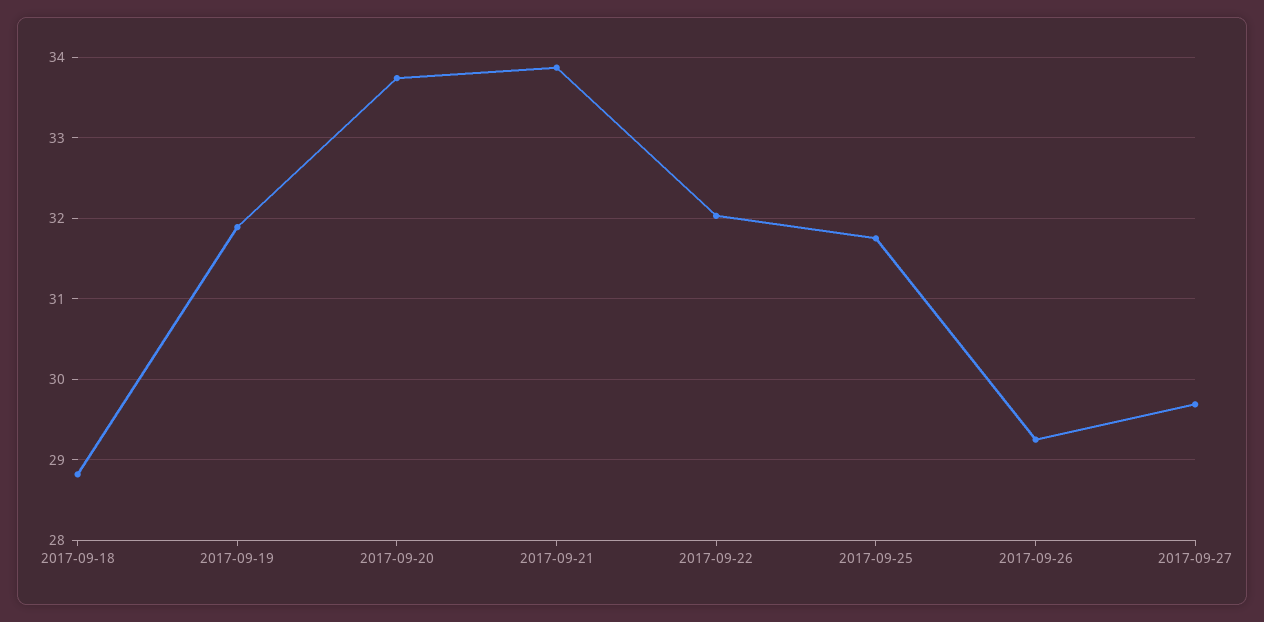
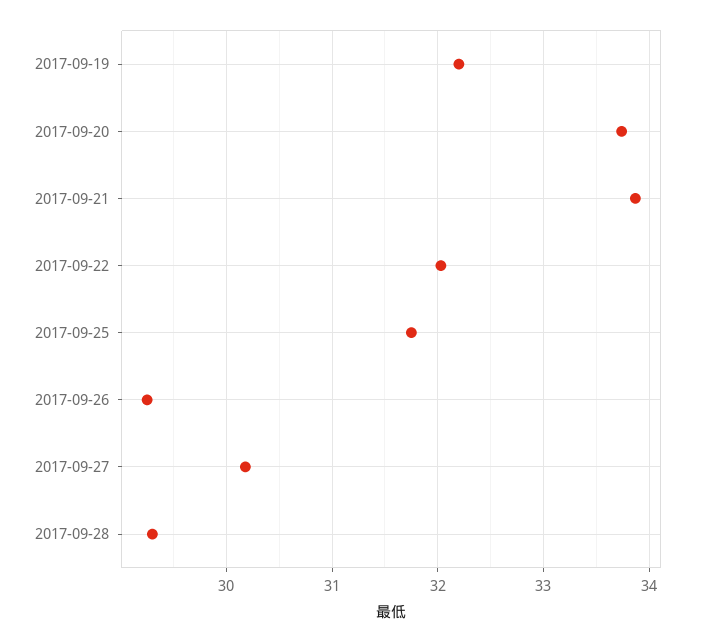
2017-09-18: 28.8 -> none
2017-09-19: 31.9 -> 32.2
2017-09-27: 29.7 -> 30.2
2017-09-28: none -> 29.3

